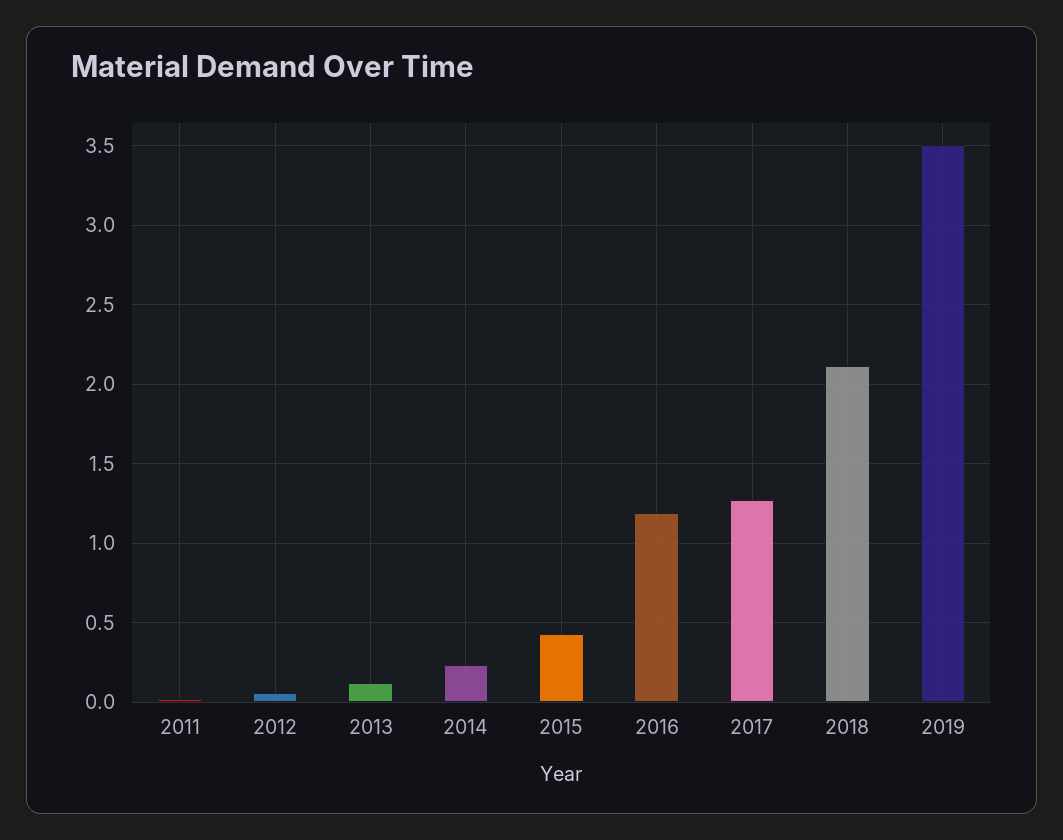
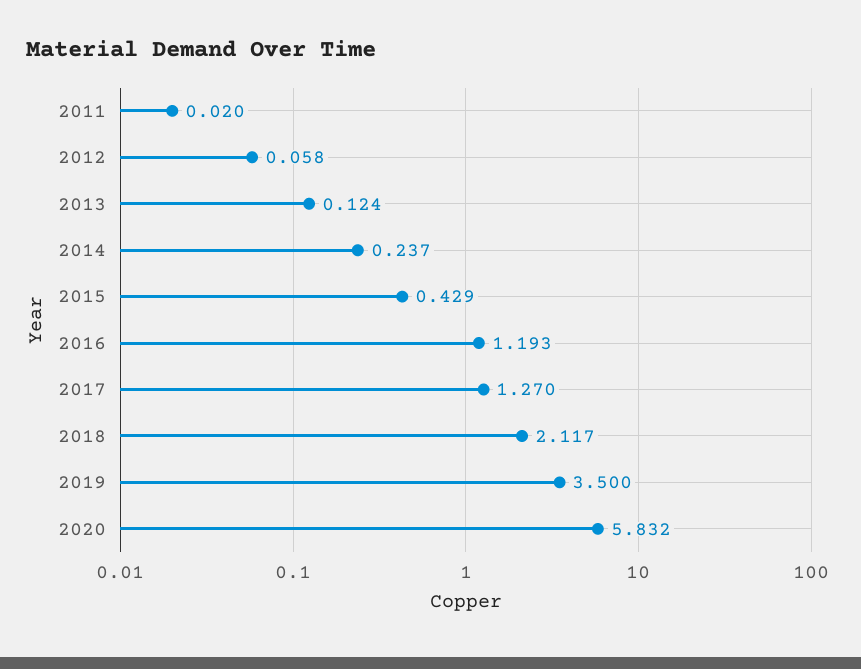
2020: none -> 5.832

